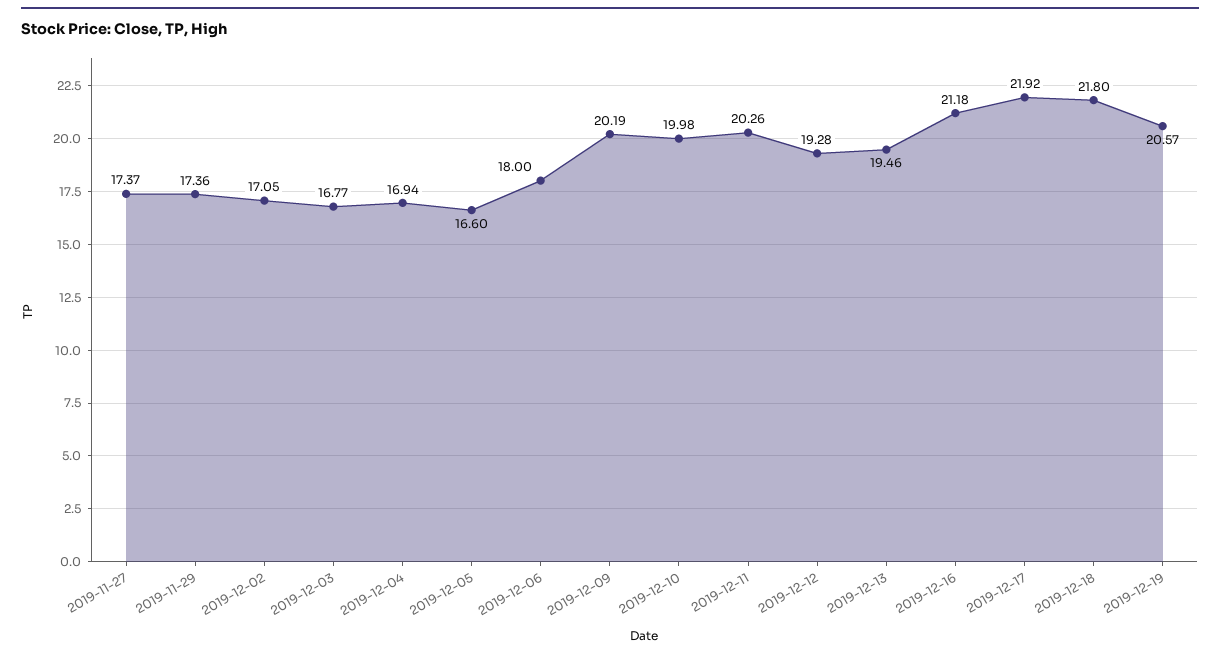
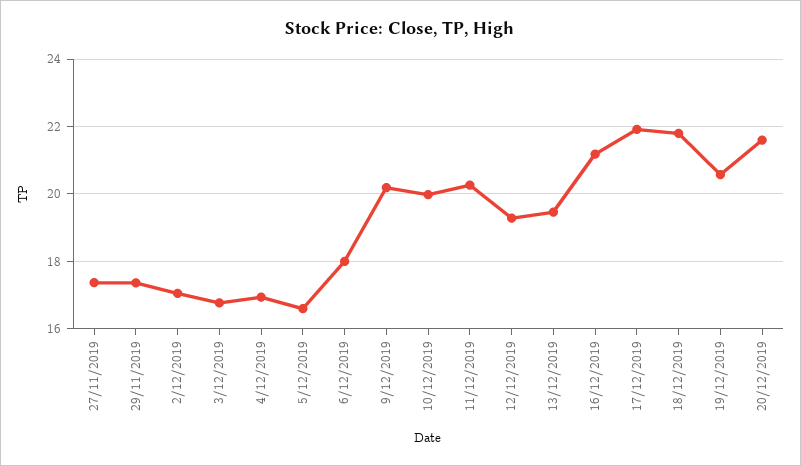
20/12/2019: none -> 21.6

